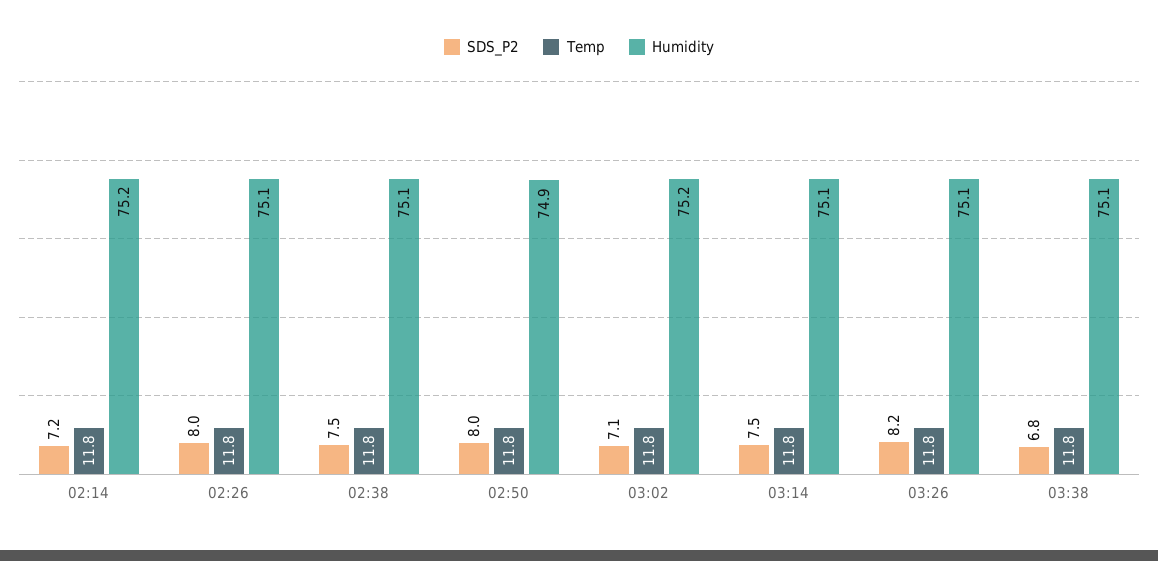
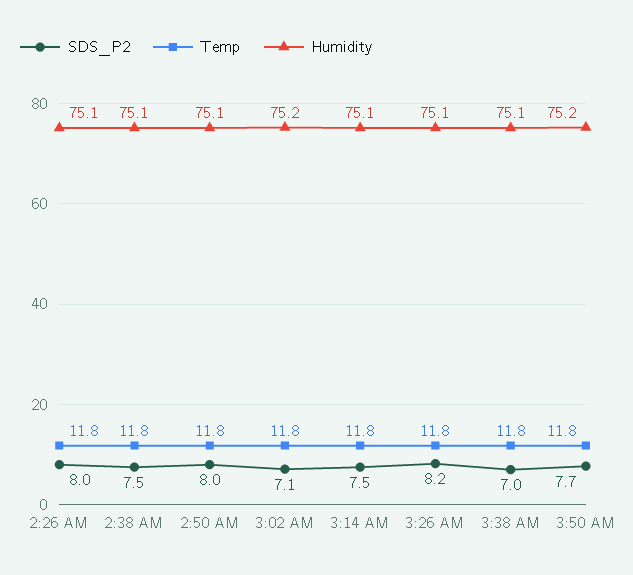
SDS_P2, 02:14: 7.2 -> none
Temp, 02:14: 11.8 -> none
Humidity, 02:14: 75.2 -> none
Humidity, 02:50: 74.9 -> 75.1
SDS_P2, 03:38: 6.8 -> 7
SDS_P2, 3:50 AM: none -> 7.7
Temp, 3:50 AM: none -> 11.8
Humidity, 3:50 AM: none -> 75.2

